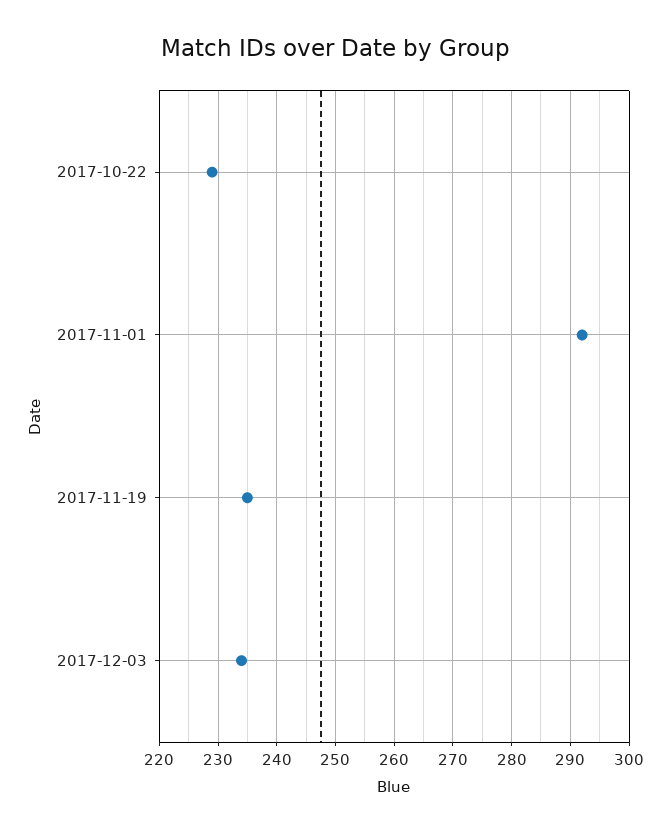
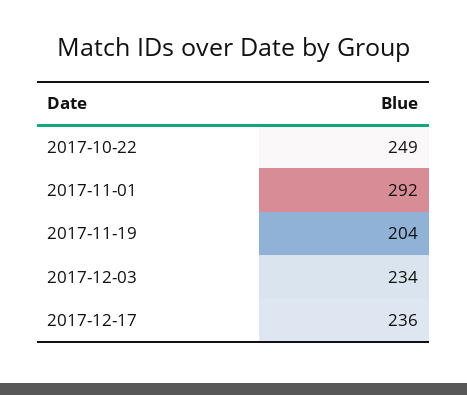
2017-10-22: 230 -> 249
2017-11-19: 235 -> 204
2017-12-17: none -> 236

